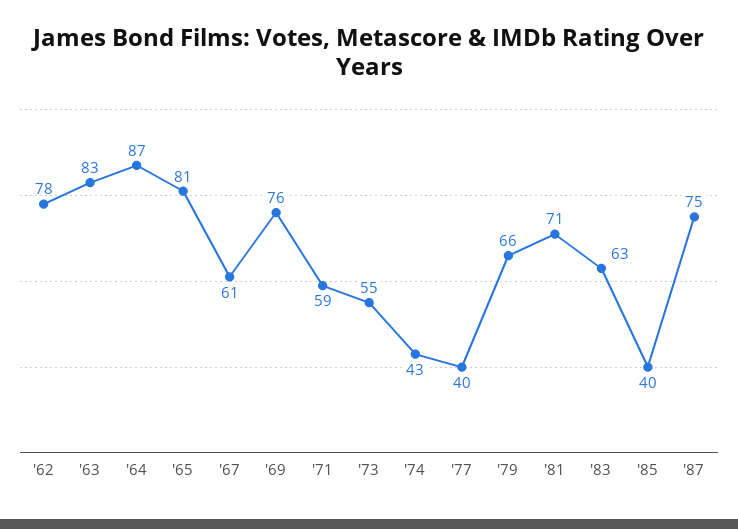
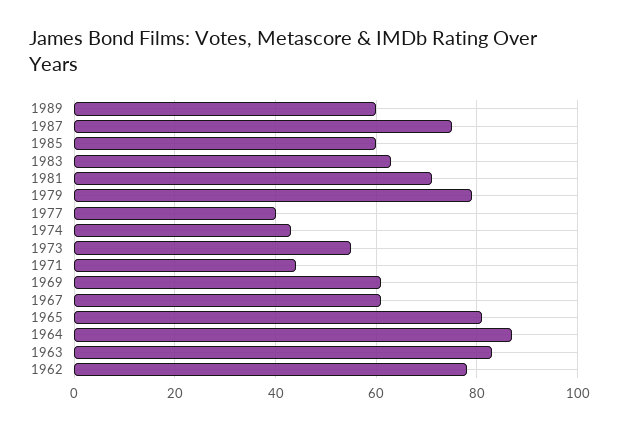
'69: 76 -> 60
'71: 59 -> 45
'79: 66 -> 80
'85: 40 -> 60
1989: none -> 60

